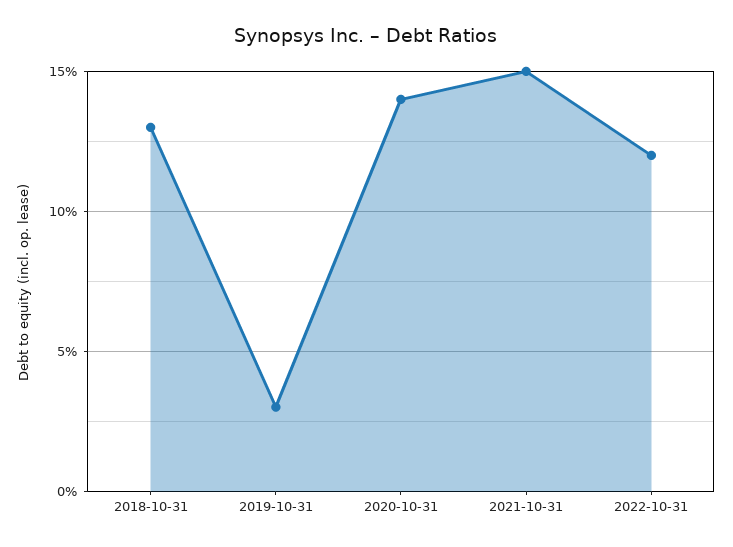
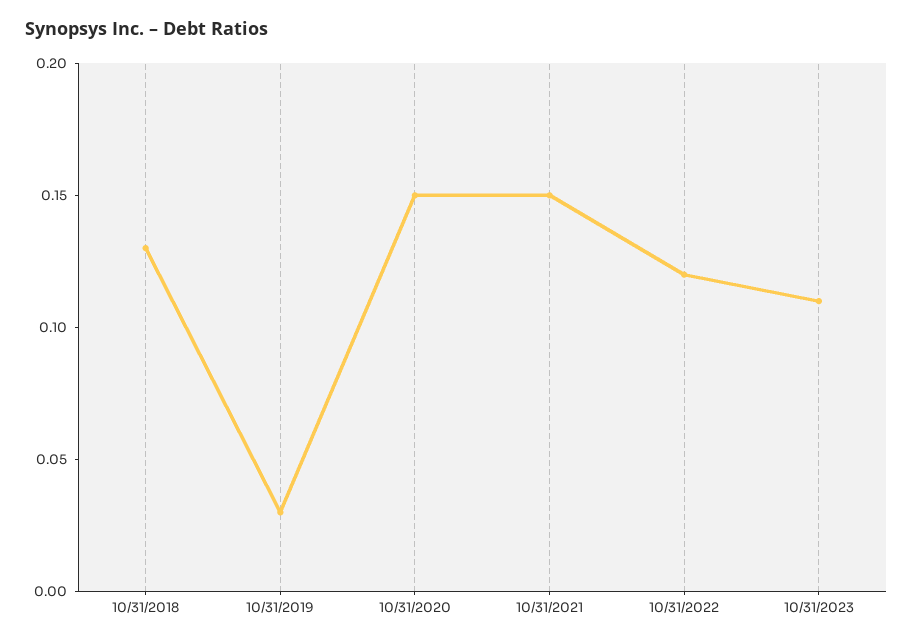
2020-10-31: 0.14 -> 0.15
10/31/2023: none -> 0.11

